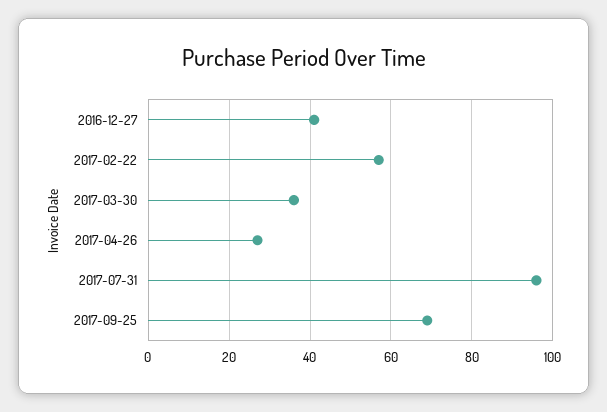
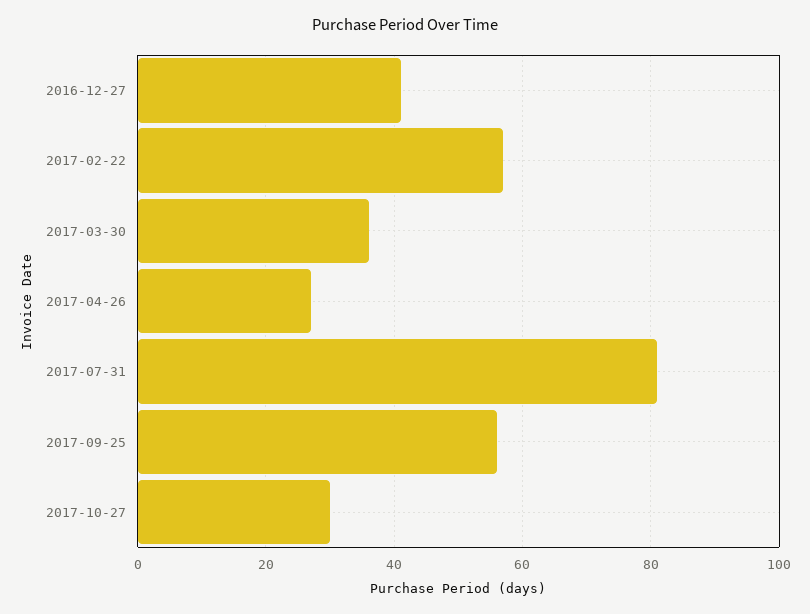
2017-07-31: 95 -> 80
2017-09-25: 70 -> 55
2017-10-27: none -> 30

